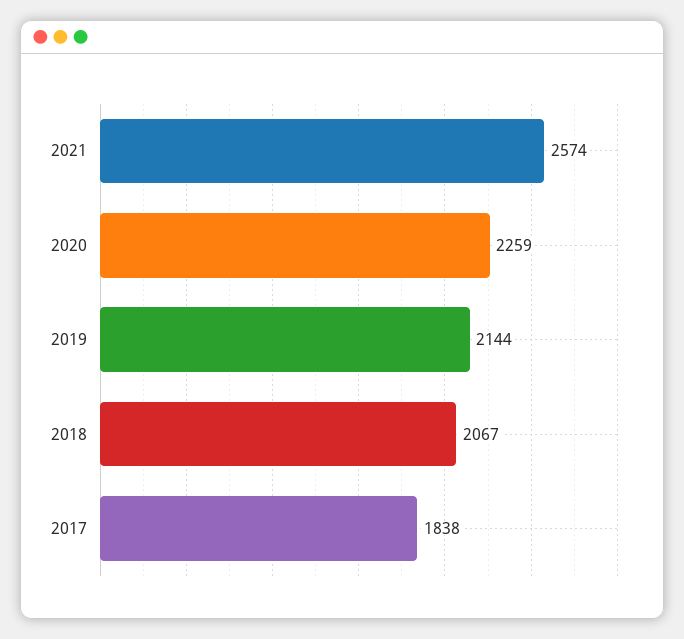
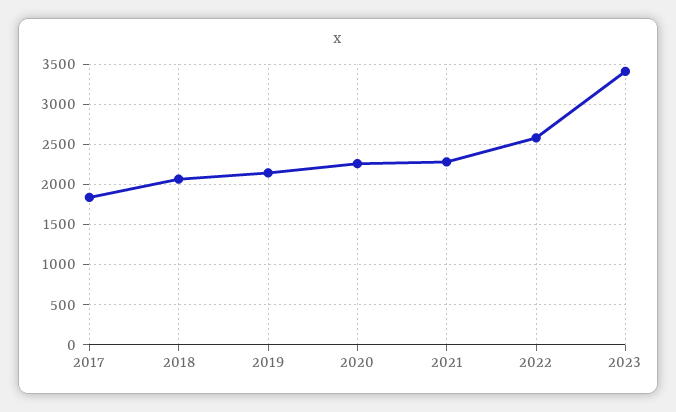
2021: 2574 -> 2300
2022: none -> 2600
2023: none -> 3400

